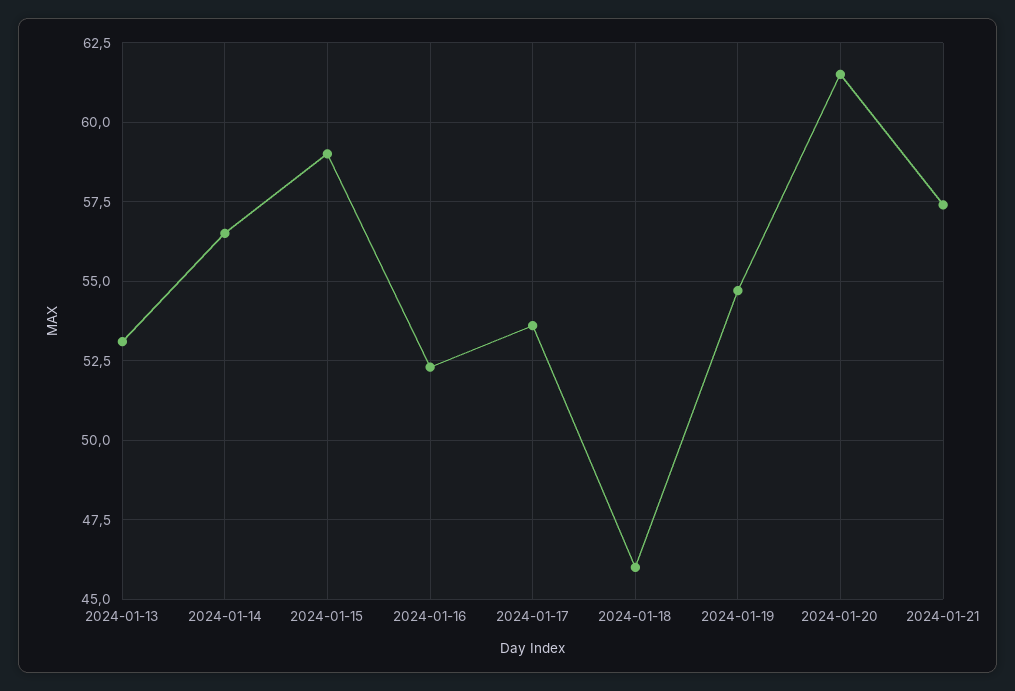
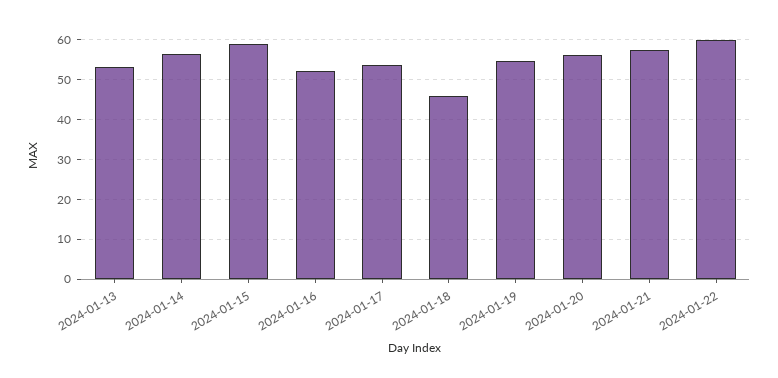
2024-01-20: 61.5 -> 56
2024-01-22: none -> 60

